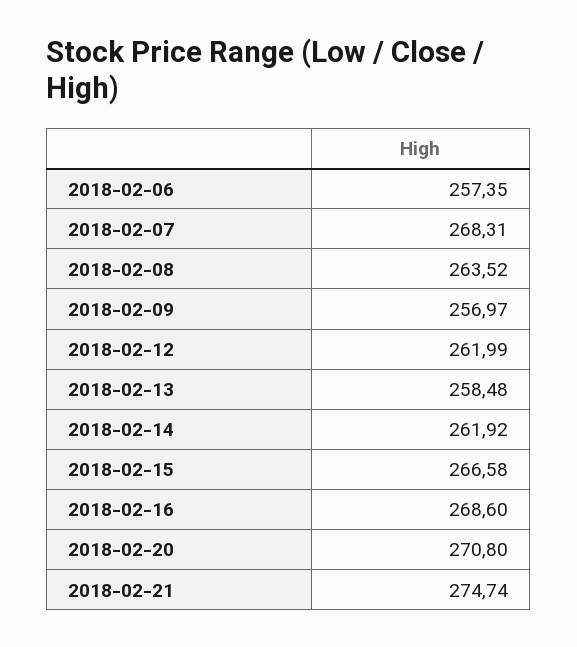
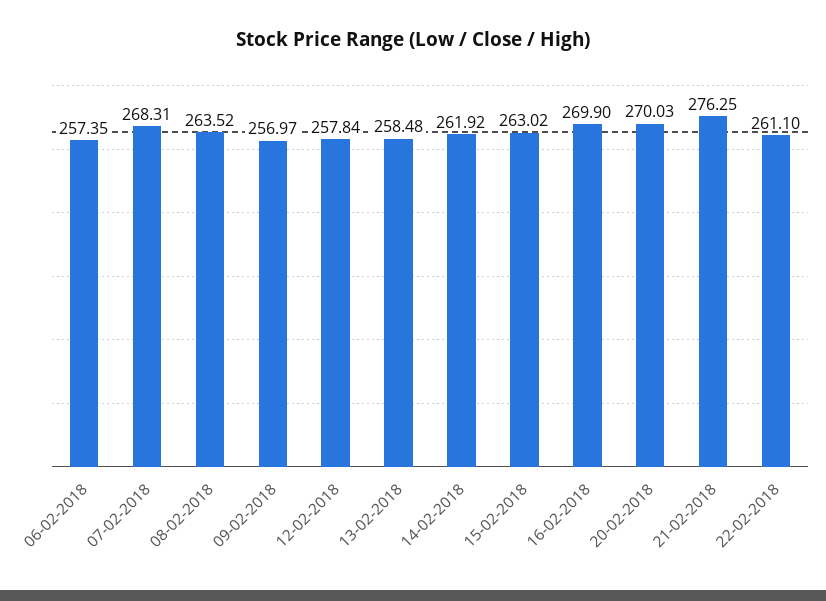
2018-02-12: 261.99 -> 257.84
2018-02-15: 266.58 -> 263.02
2018-02-16: 268.6 -> 269.9
2018-02-20: 270.8 -> 270.03
2018-02-21: 274.74 -> 276.25
22-02-2018: none -> 261.1

